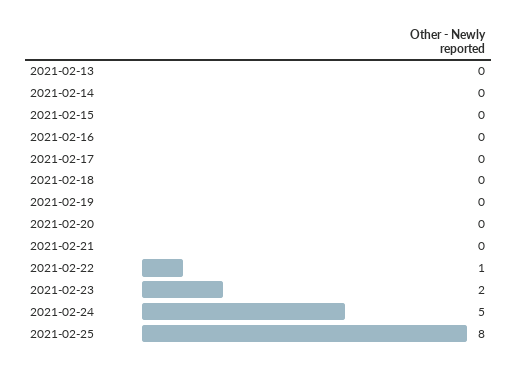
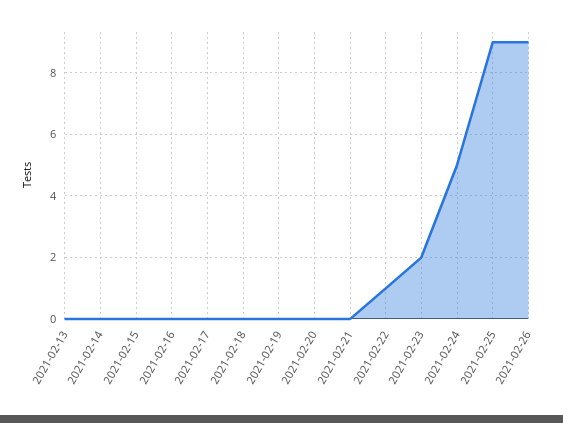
2021-02-25: 8 -> 9
2021-02-26: none -> 9

